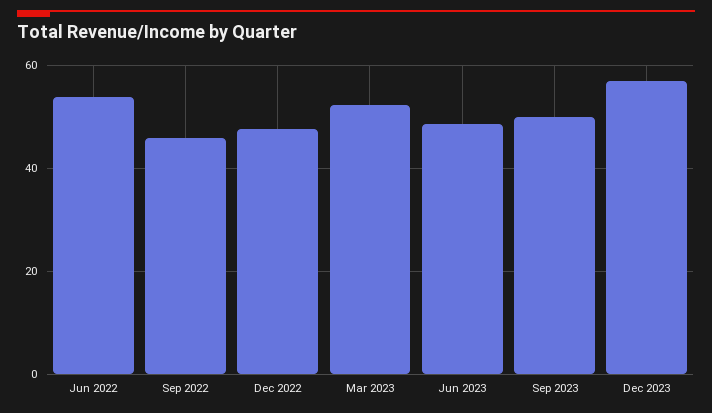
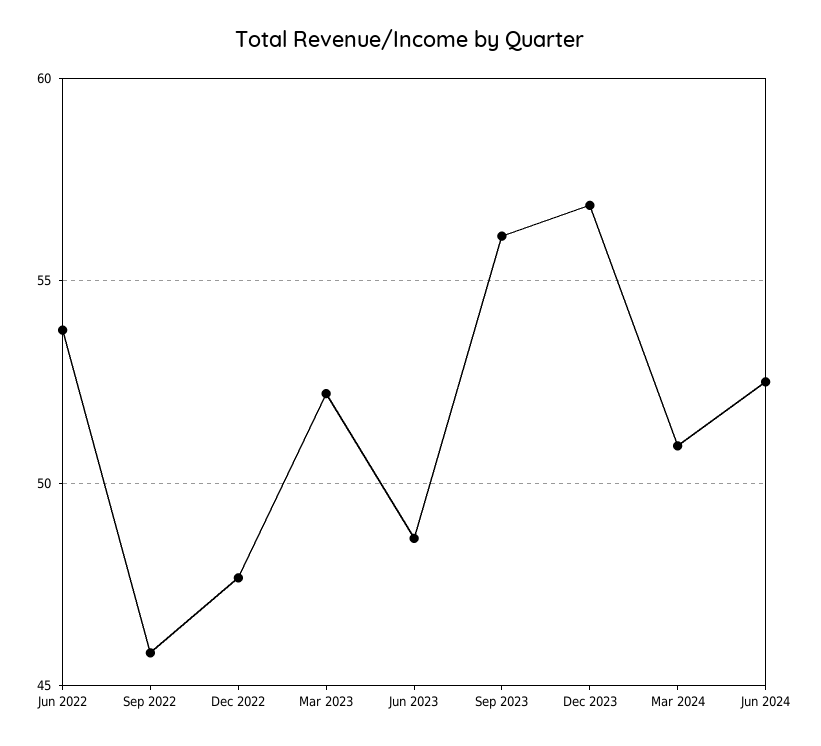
Sep 2023: 50 -> 56
Mar 2024: none -> 51
Jun 2024: none -> 52.5

